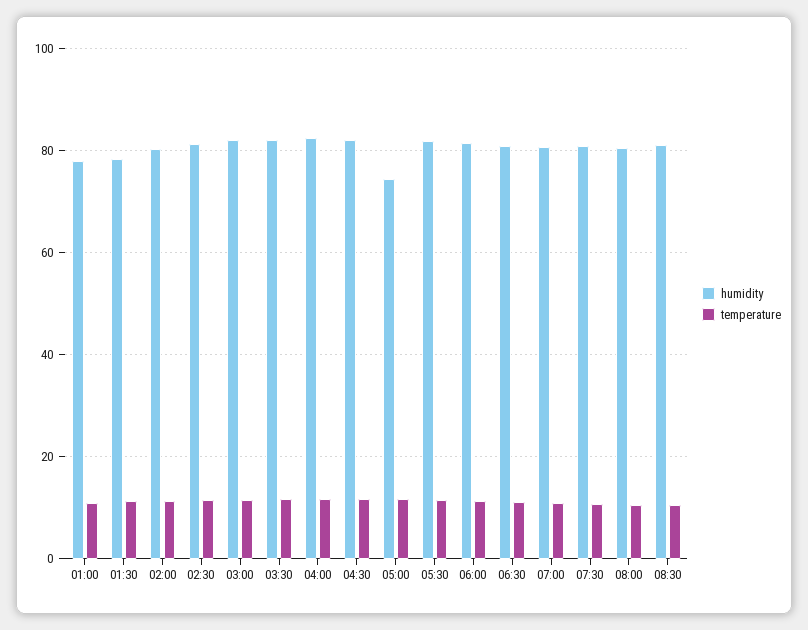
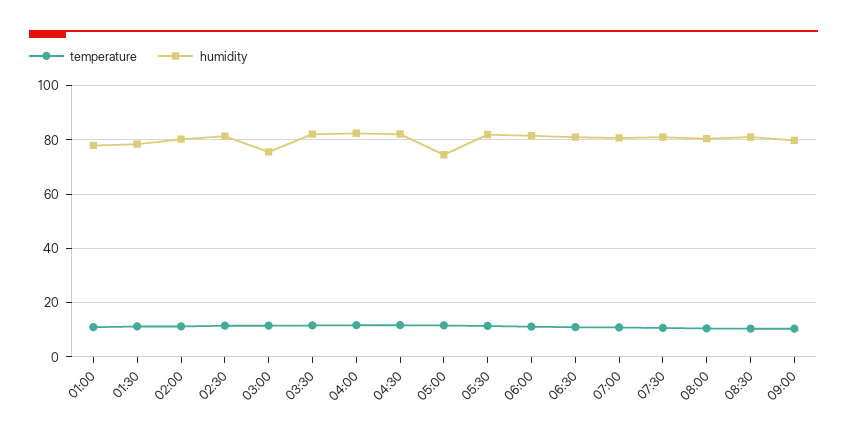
humidity, 03:00: 82 -> 75
temperature, 09:00: none -> 10
humidity, 09:00: none -> 80

